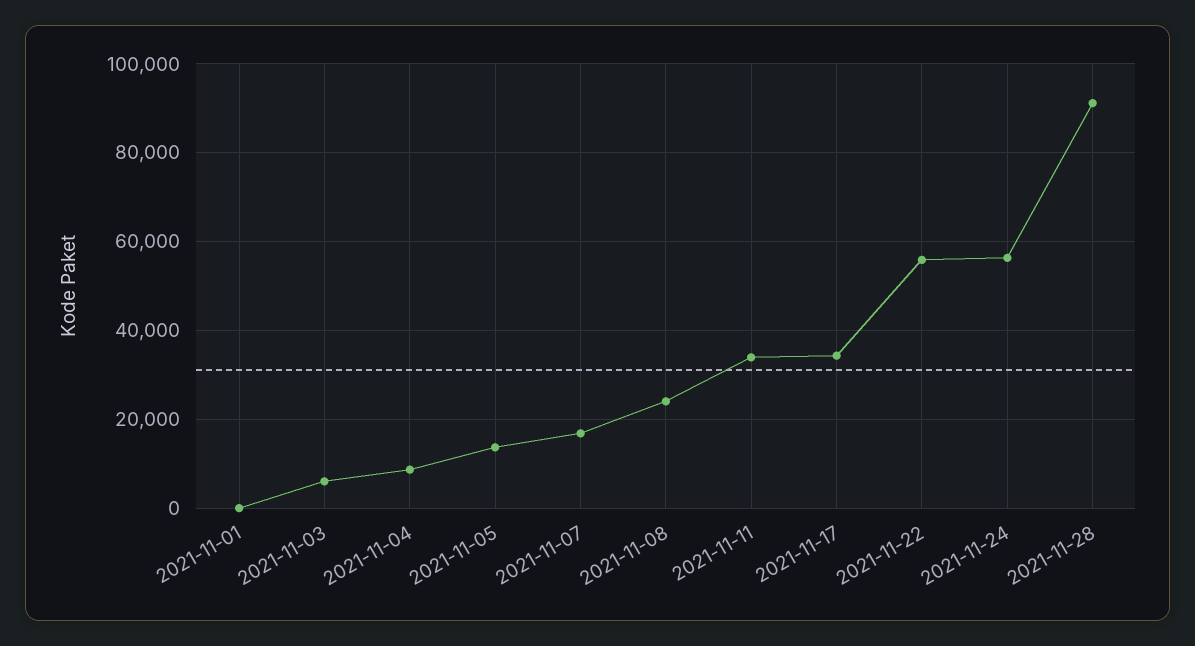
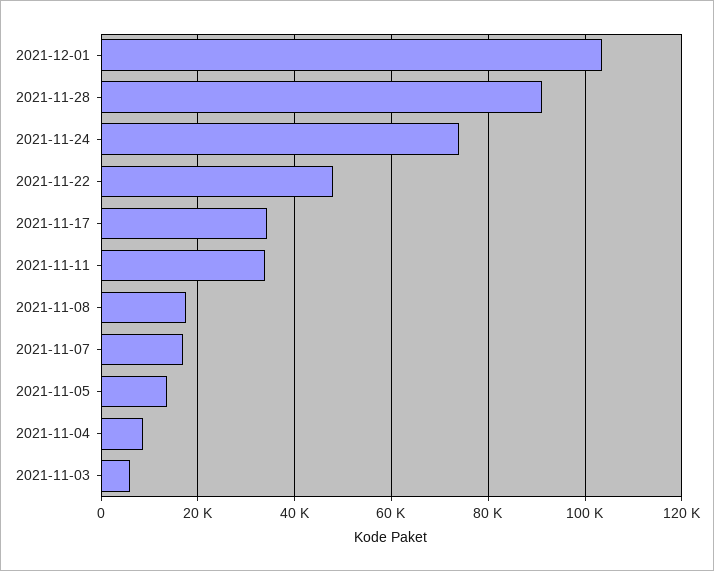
2021-11-01: 0 -> none
2021-11-08: 24000 -> 18000
2021-11-22: 56000 -> 48000
2021-11-24: 56000 -> 74000
2021-12-01: none -> 104000

